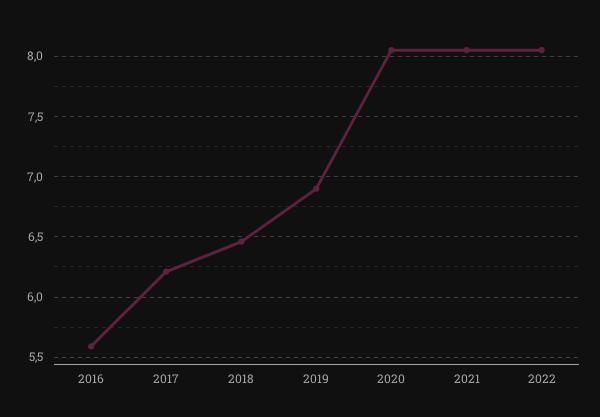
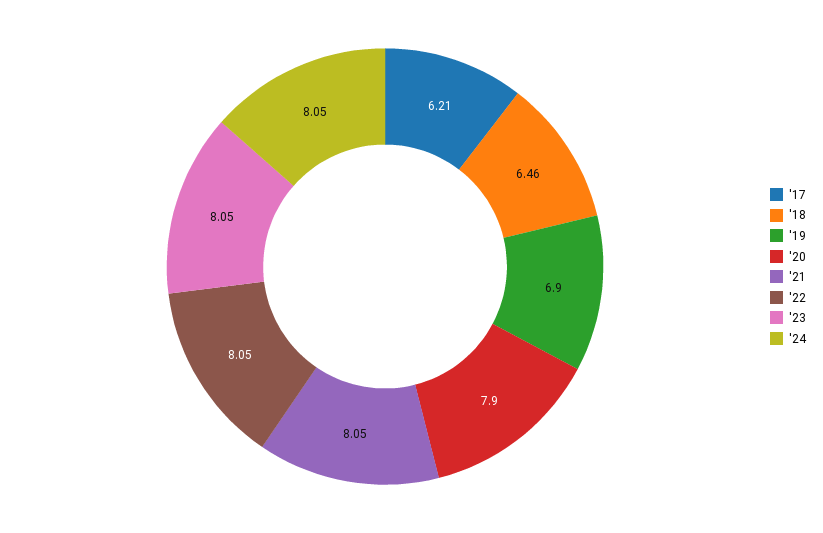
2016: 5.6 -> none
2020: 8.05 -> 7.9
'23: none -> 8.05
'24: none -> 8.05

